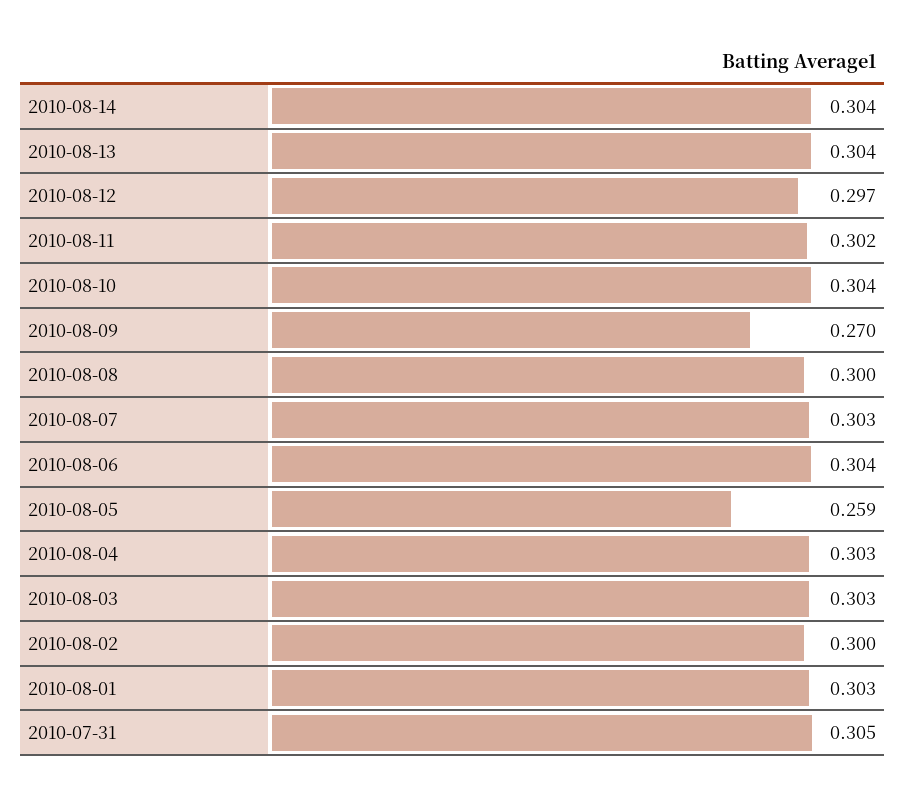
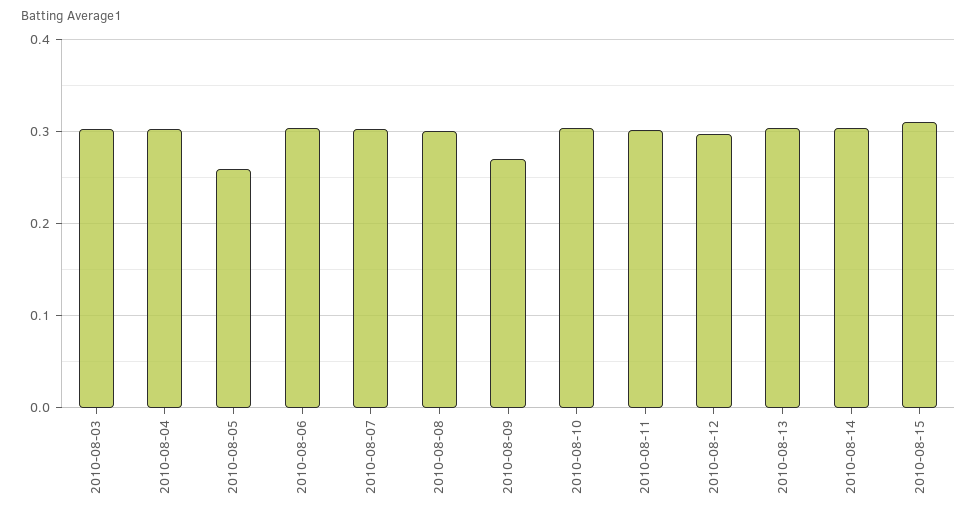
2010-08-02: 0.3 -> none
2010-08-01: 0.303 -> none
2010-07-31: 0.305 -> none
2010-08-15: none -> 0.31

